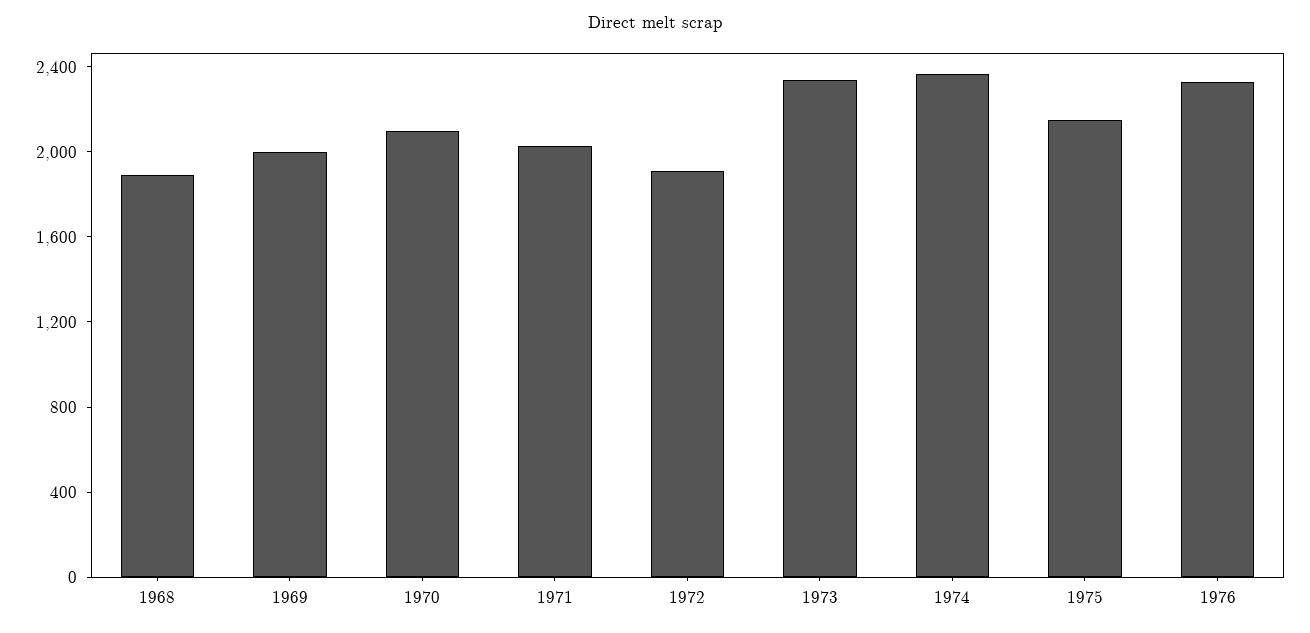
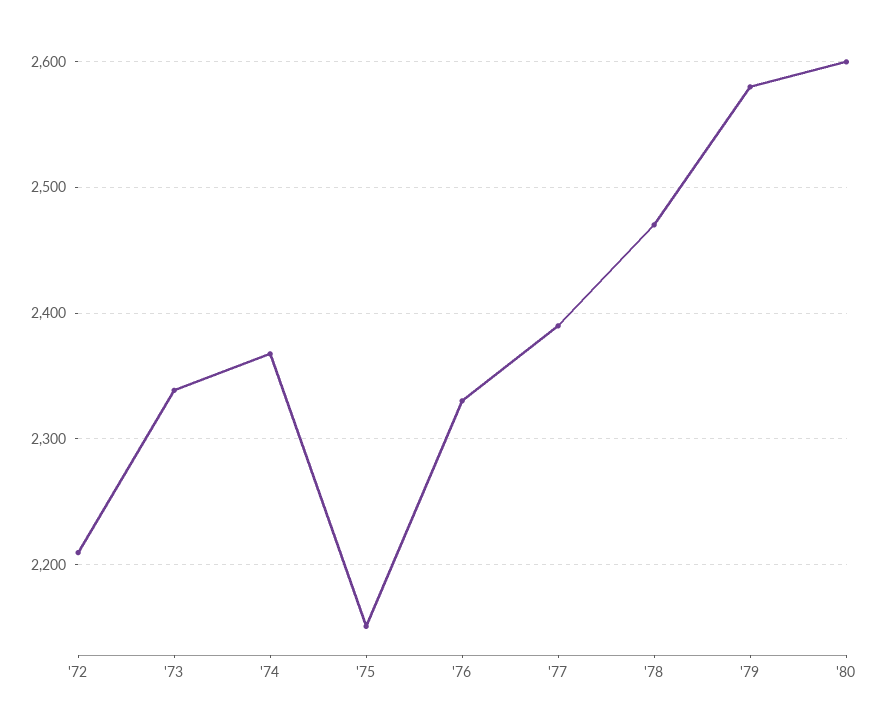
1968: 1900 -> none
1969: 2000 -> none
1970: 2100 -> none
1971: 2000 -> none
1972: 1900 -> 2210
'77: none -> 2390
'78: none -> 2470
'79: none -> 2580
'80: none -> 2600

